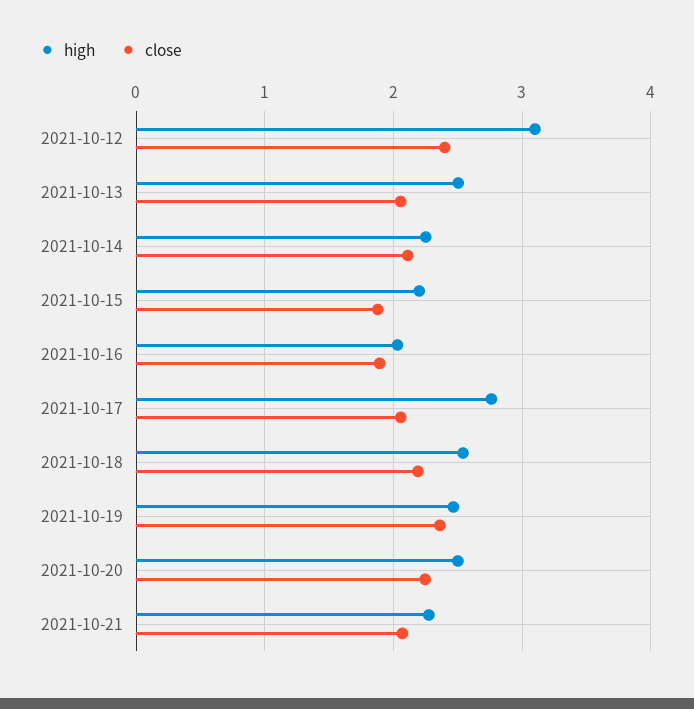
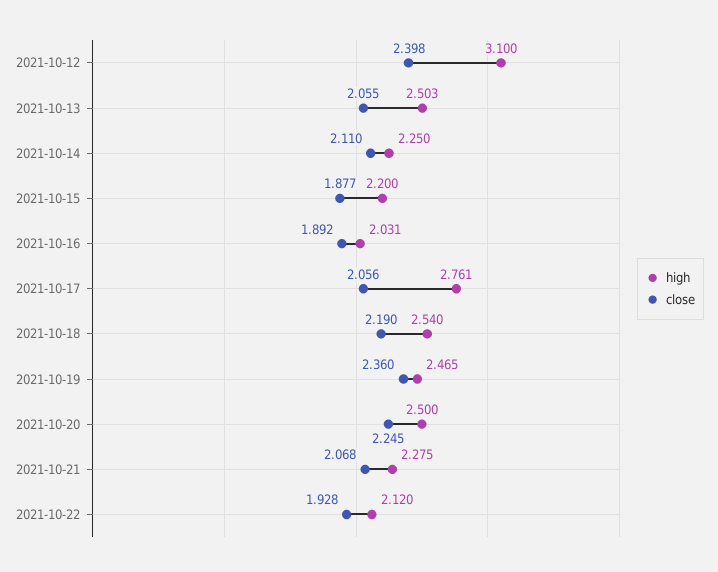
high, 2021-10-22: none -> 2.12
close, 2021-10-22: none -> 1.928

